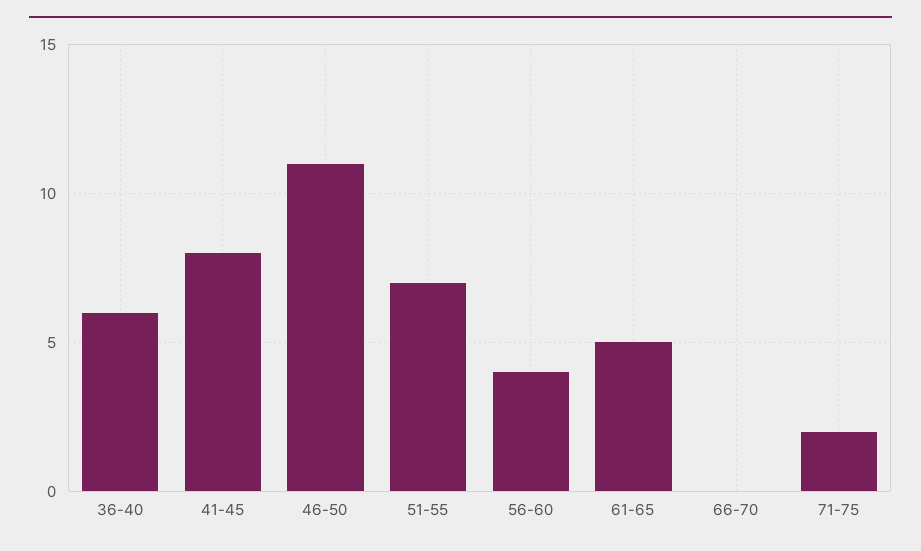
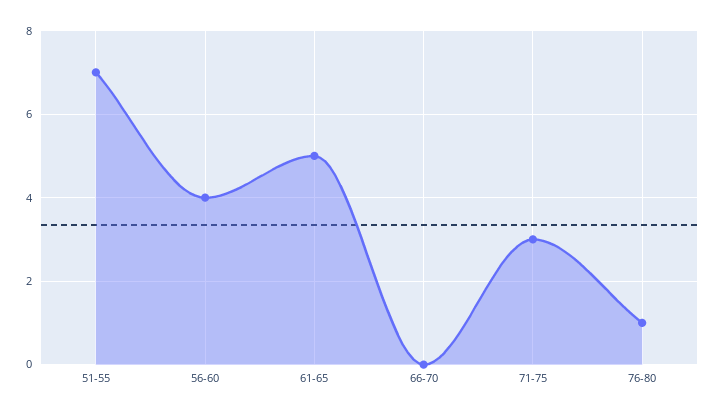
36-40: 6 -> none
41-45: 8 -> none
46-50: 11 -> none
71-75: 2 -> 3
76-80: none -> 1

